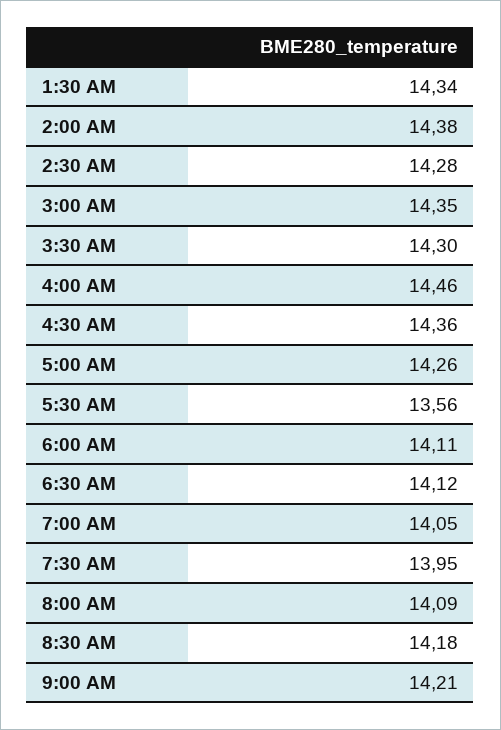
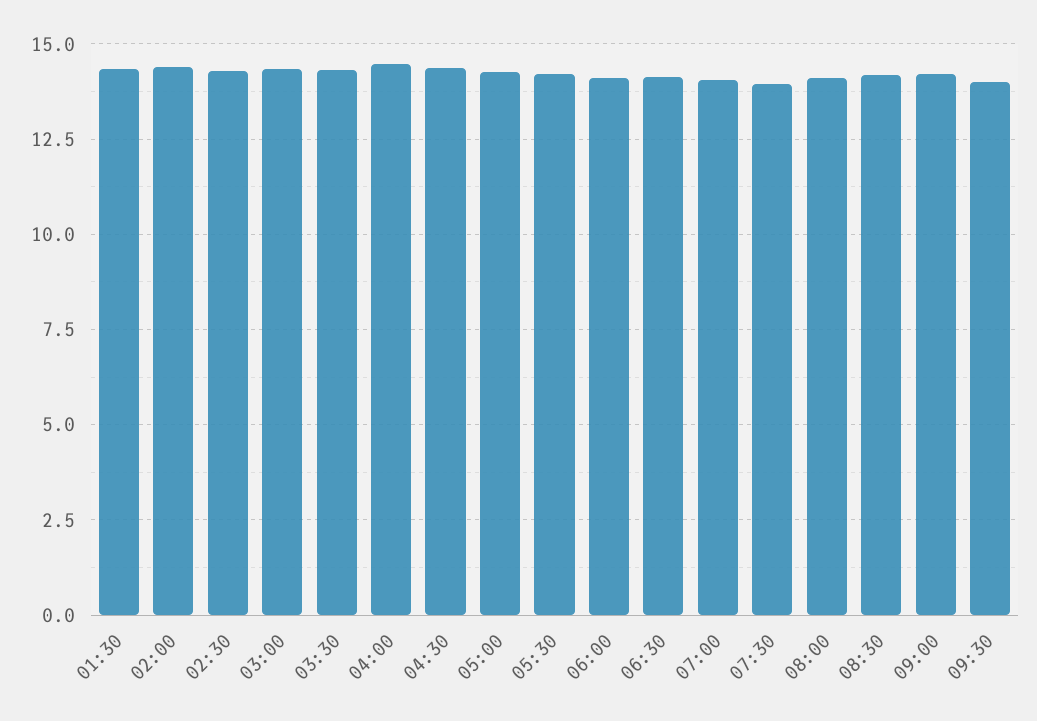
5:30 AM: 13.56 -> 14.25
09:30: none -> 14

